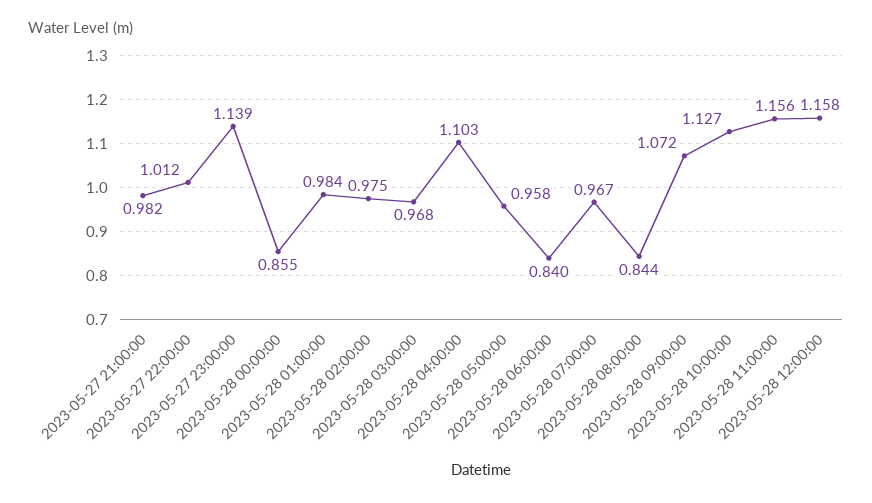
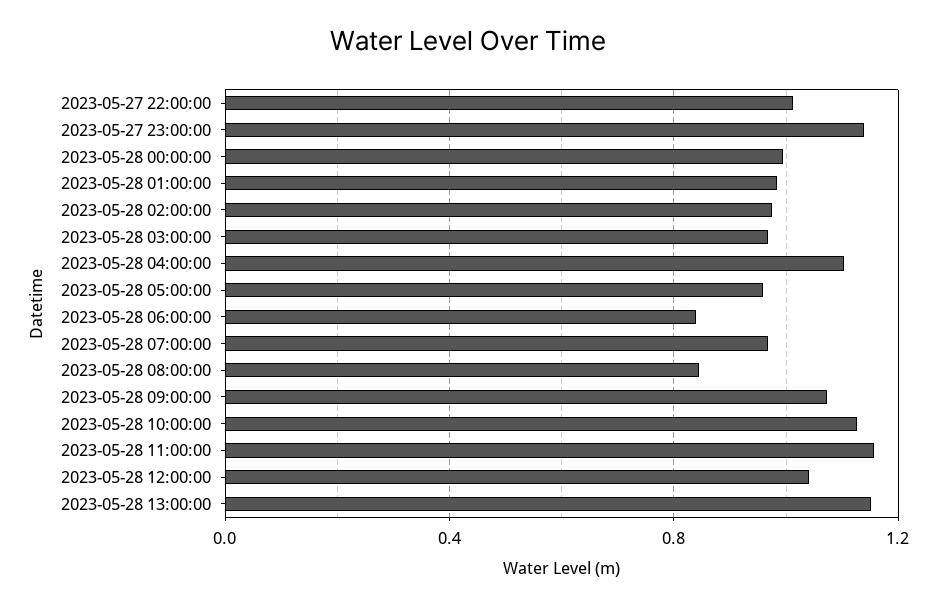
2023-05-27 21:00:00: 0.982 -> none
2023-05-28 00:00:00: 0.855 -> 1
2023-05-28 12:00:00: 1.158 -> 1.05
2023-05-28 13:00:00: none -> 1.15

